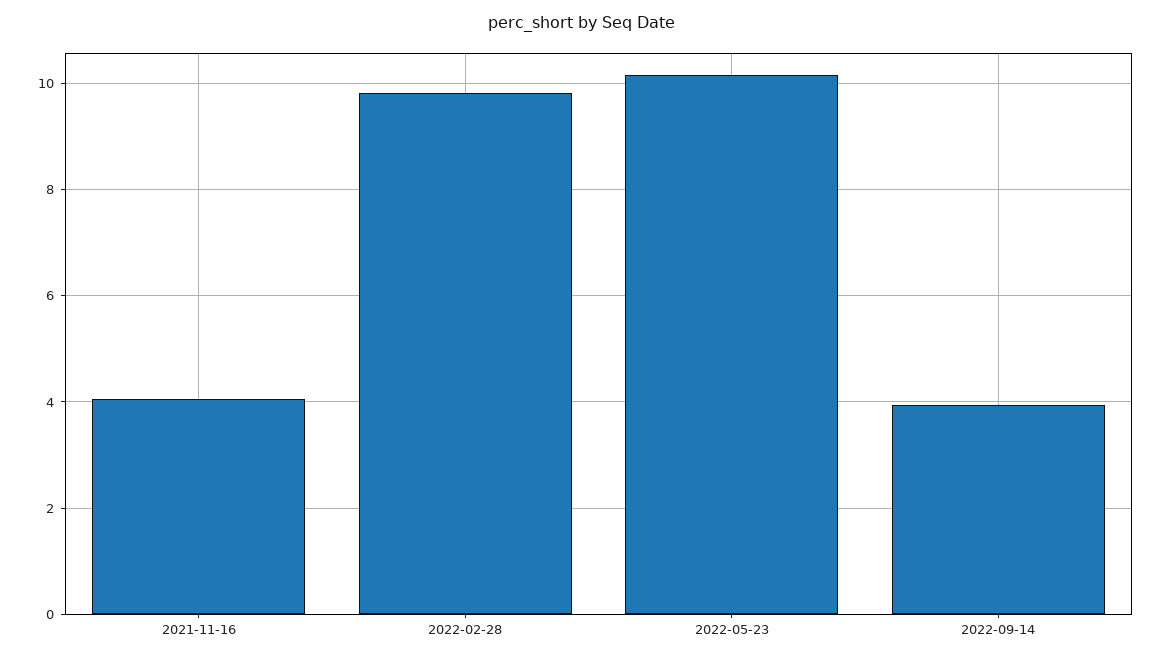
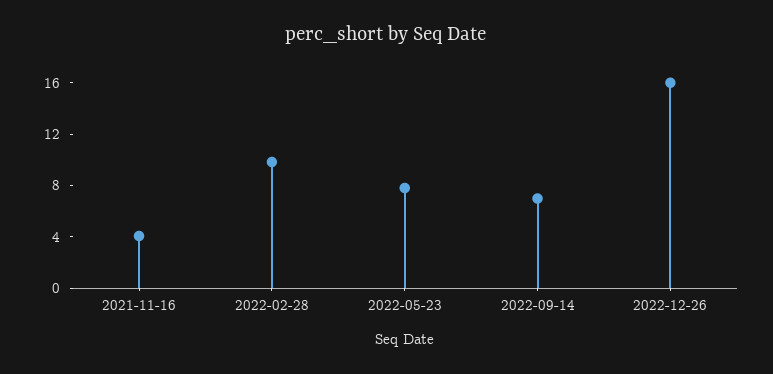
2022-05-23: 10.2 -> 8
2022-09-14: 4 -> 7
2022-12-26: none -> 16

